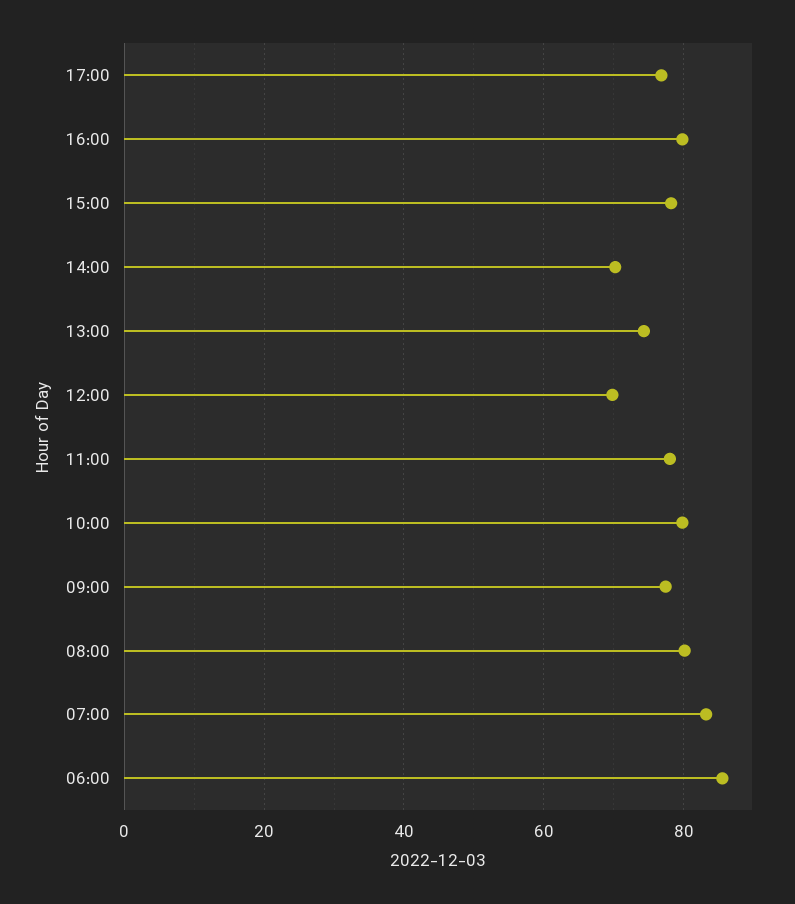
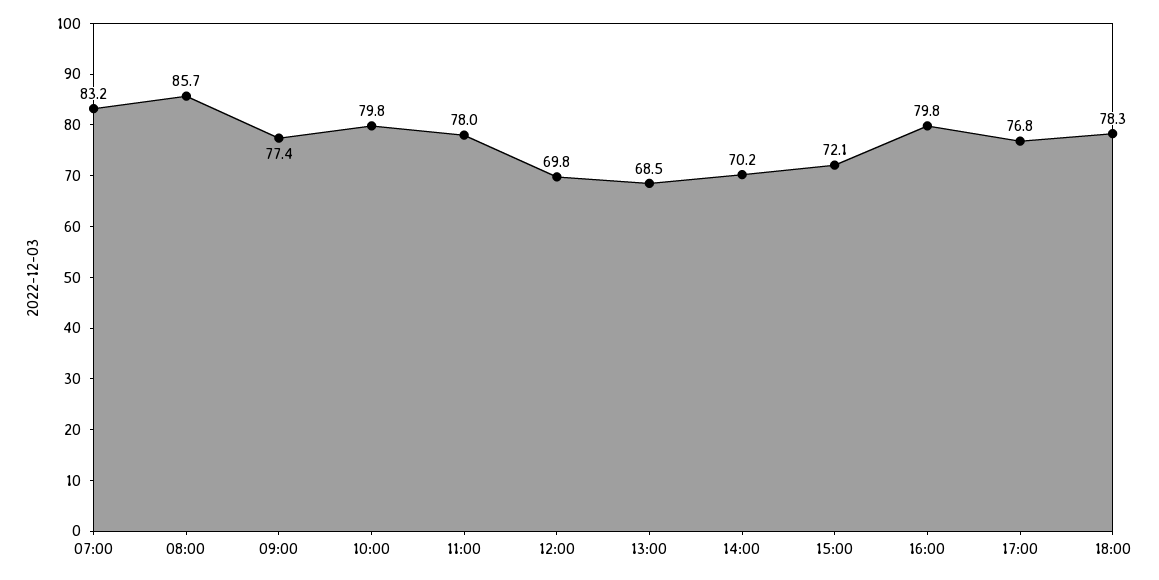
15:00: 78 -> 72.1
13:00: 74 -> 68.5
08:00: 80 -> 85.7
06:00: 86 -> none
18:00: none -> 78.3

